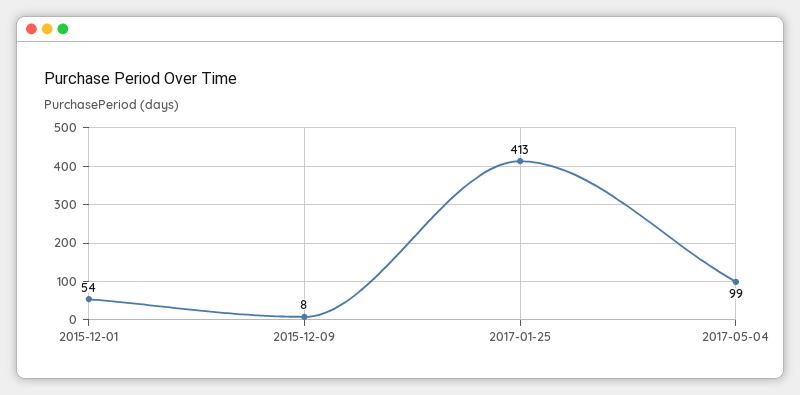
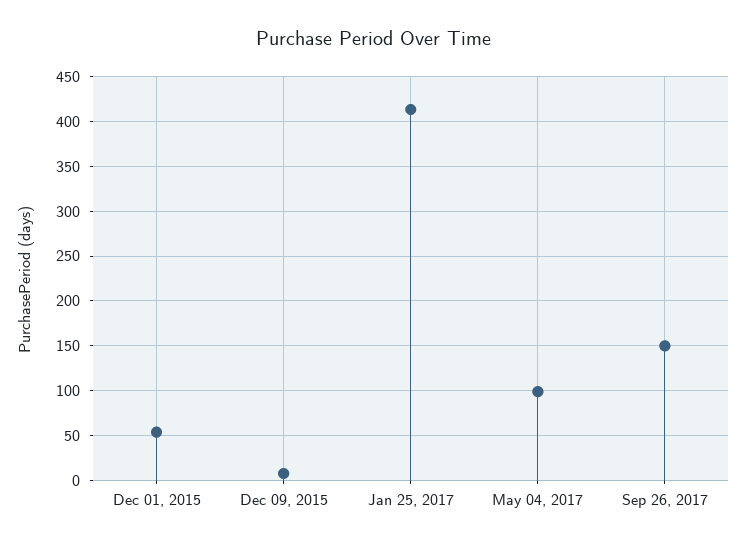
Sep 26, 2017: none -> 150

